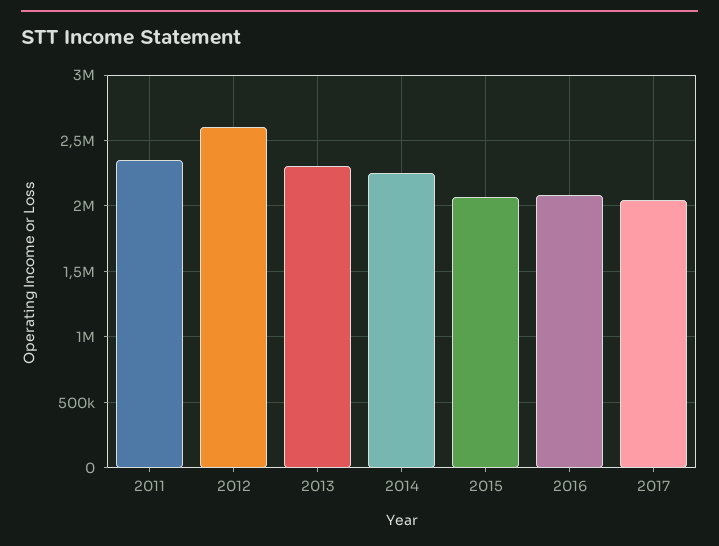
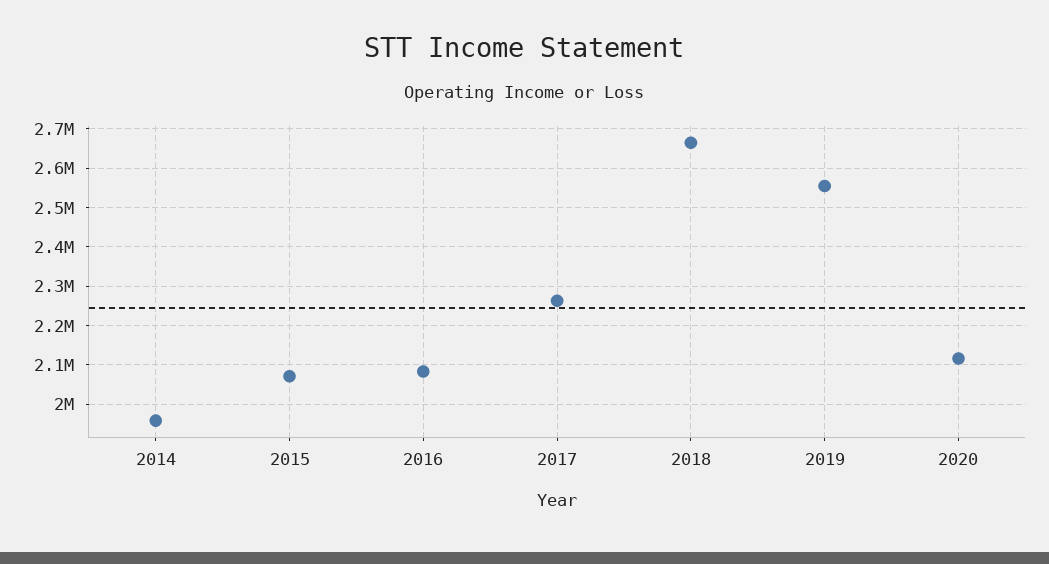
2011: 2350000 -> none
2012: 2600000 -> none
2013: 2300000 -> none
2014: 2250000 -> 1960000
2017: 2050000 -> 2260000
2018: none -> 2660000
2019: none -> 2560000
2020: none -> 2120000

